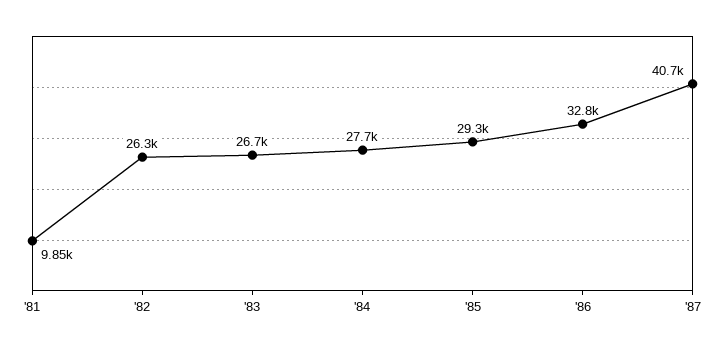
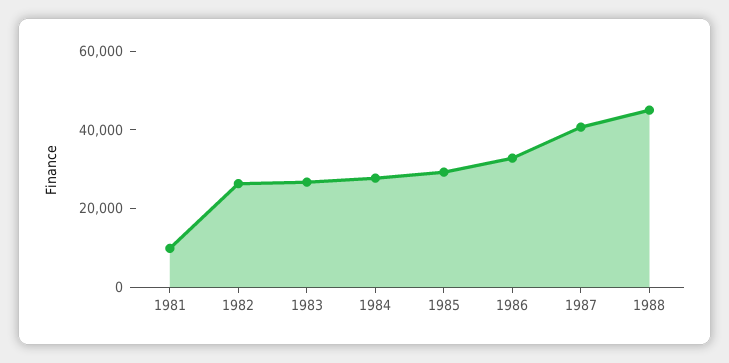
1988: none -> 45000

